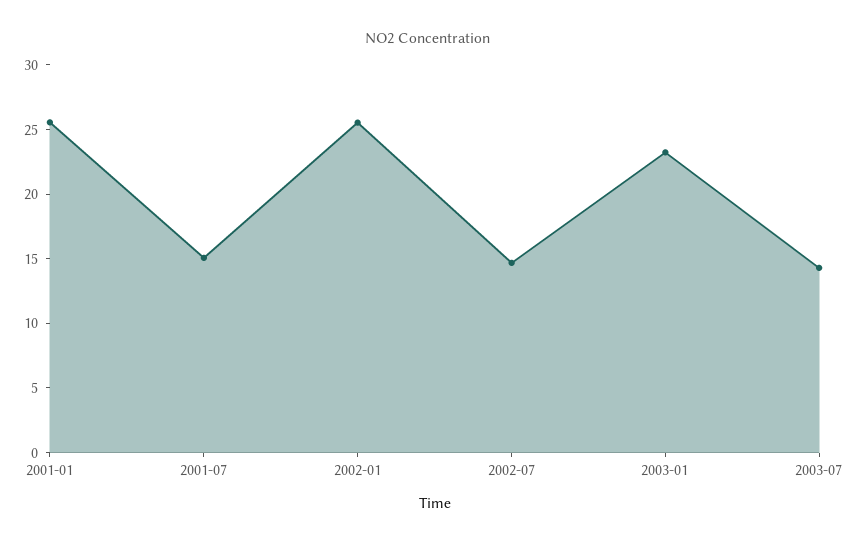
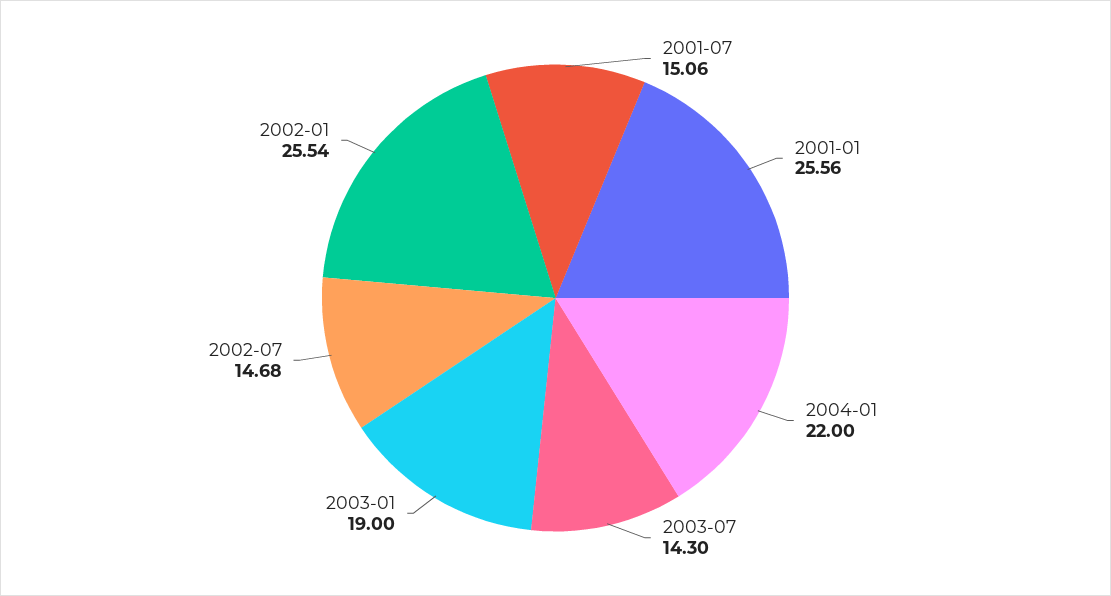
2003-01: 23 -> 19
2004-01: none -> 22

